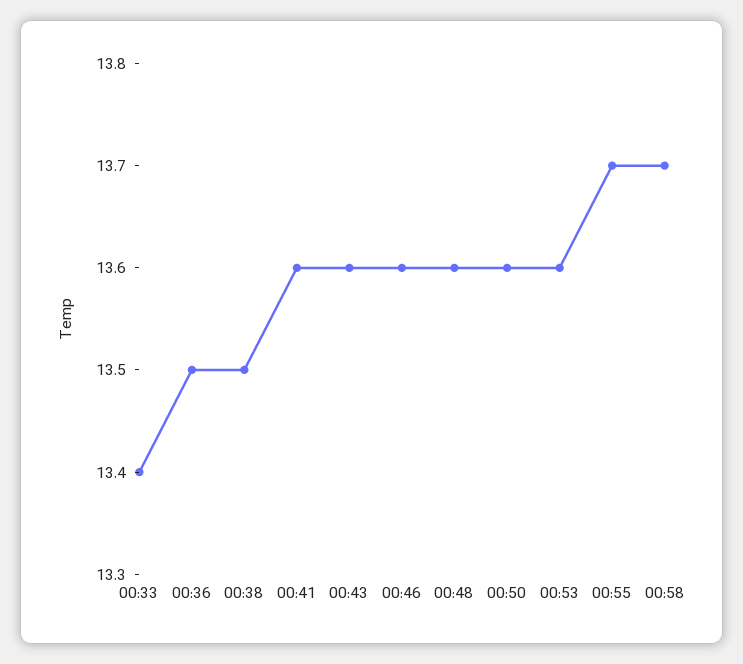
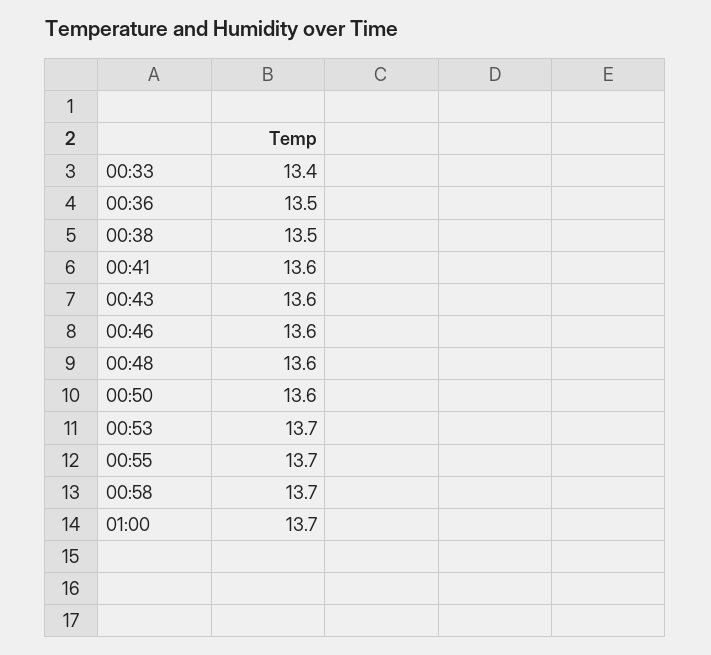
00:53: 13.6 -> 13.7
01:00: none -> 13.7

